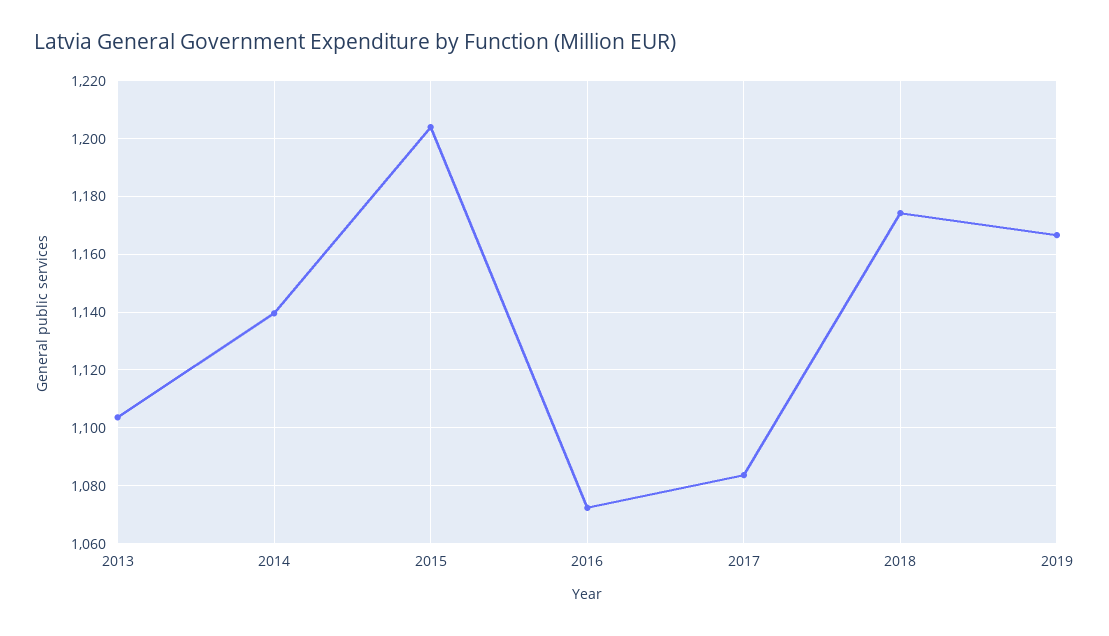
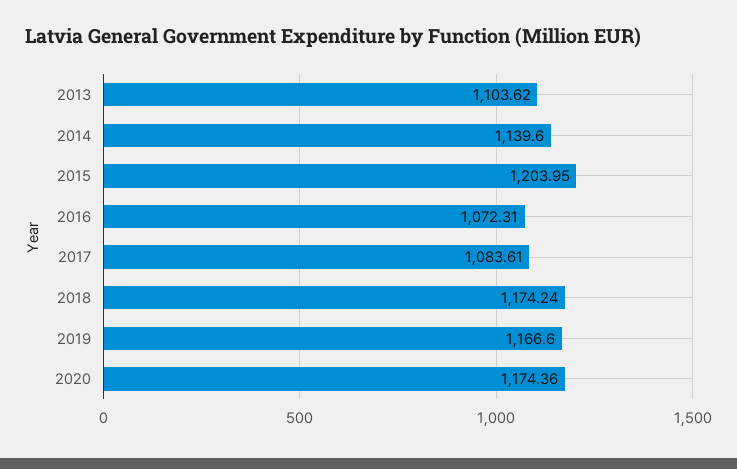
2020: none -> 1174.36

